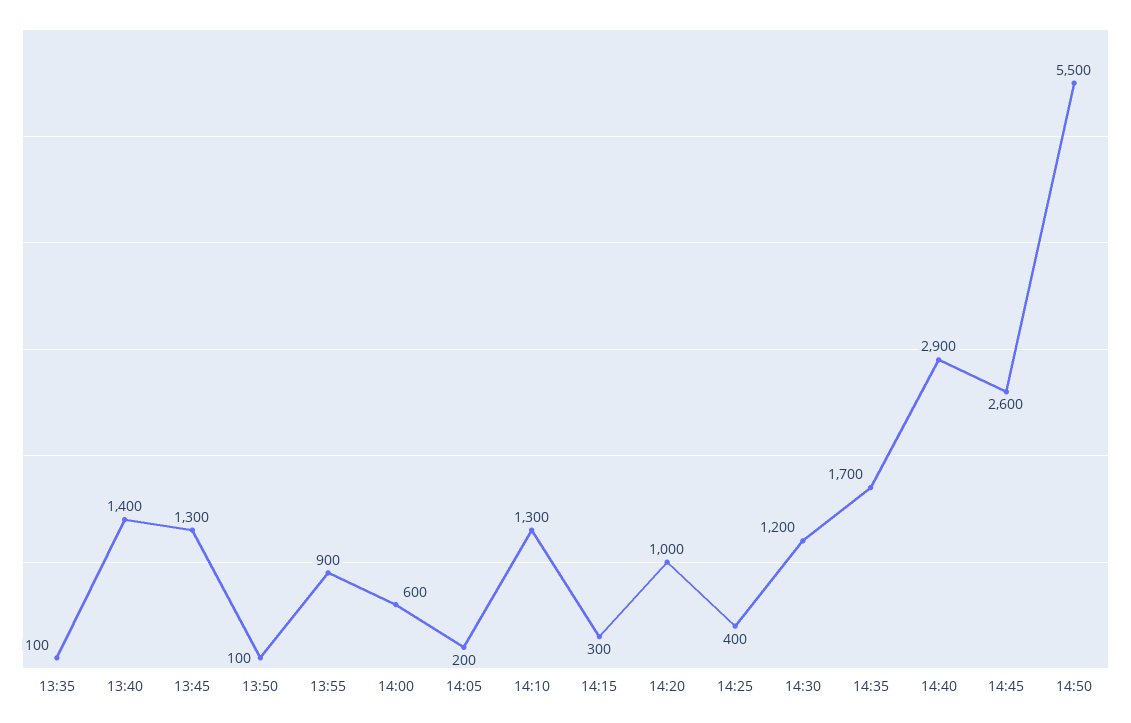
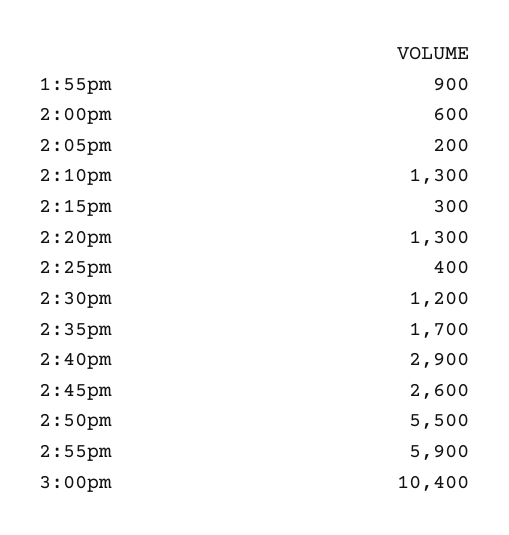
13:35: 100 -> none
13:40: 1400 -> none
13:45: 1300 -> none
13:50: 100 -> none
14:20: 1000 -> 1300
2:55pm: none -> 5900
3:00pm: none -> 10400

